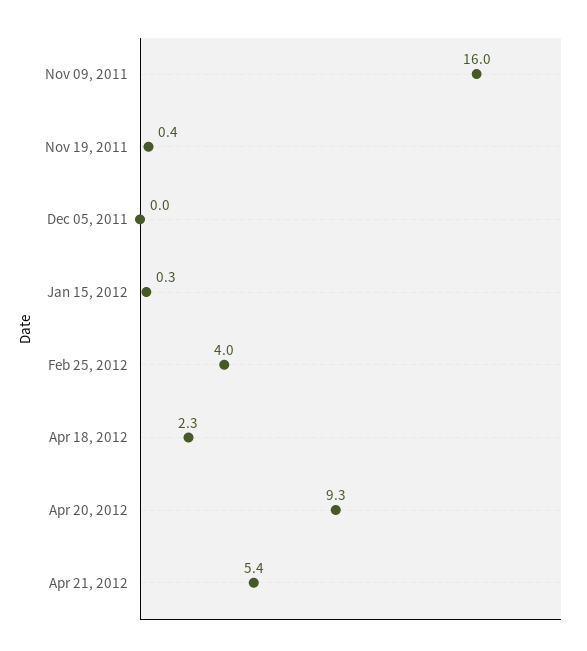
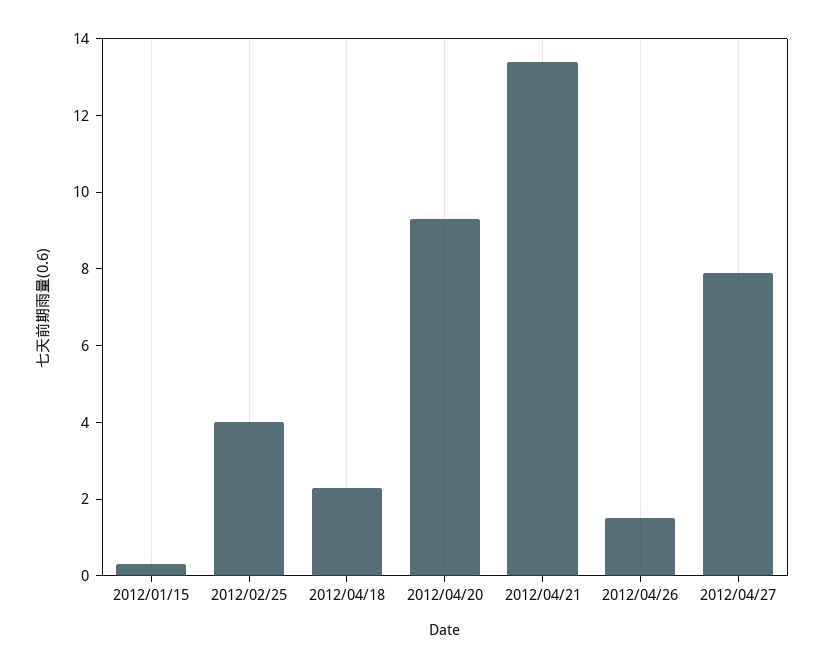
Nov 09, 2011: 16 -> none
Nov 19, 2011: 0.4 -> none
Dec 05, 2011: 0 -> none
Apr 21, 2012: 5.4 -> 13.5
2012/04/26: none -> 1.5
2012/04/27: none -> 8

